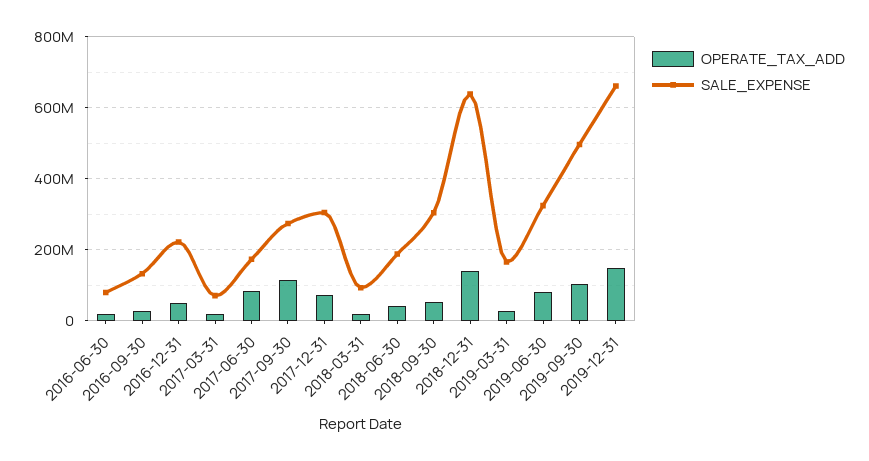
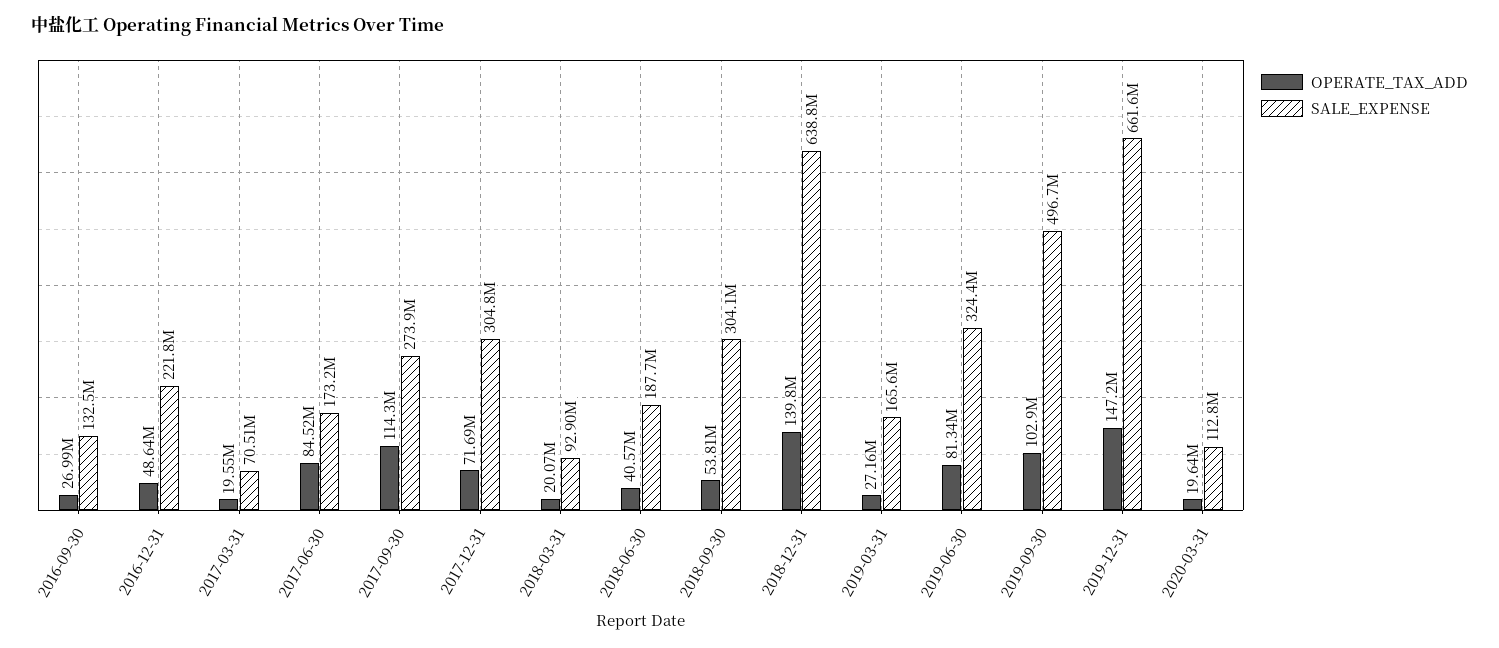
OPERATE_TAX_ADD, 2016-06-30: 20000000 -> none
SALE_EXPENSE, 2016-06-30: 80000000 -> none
OPERATE_TAX_ADD, 2020-03-31: none -> 19640000
SALE_EXPENSE, 2020-03-31: none -> 112800000

